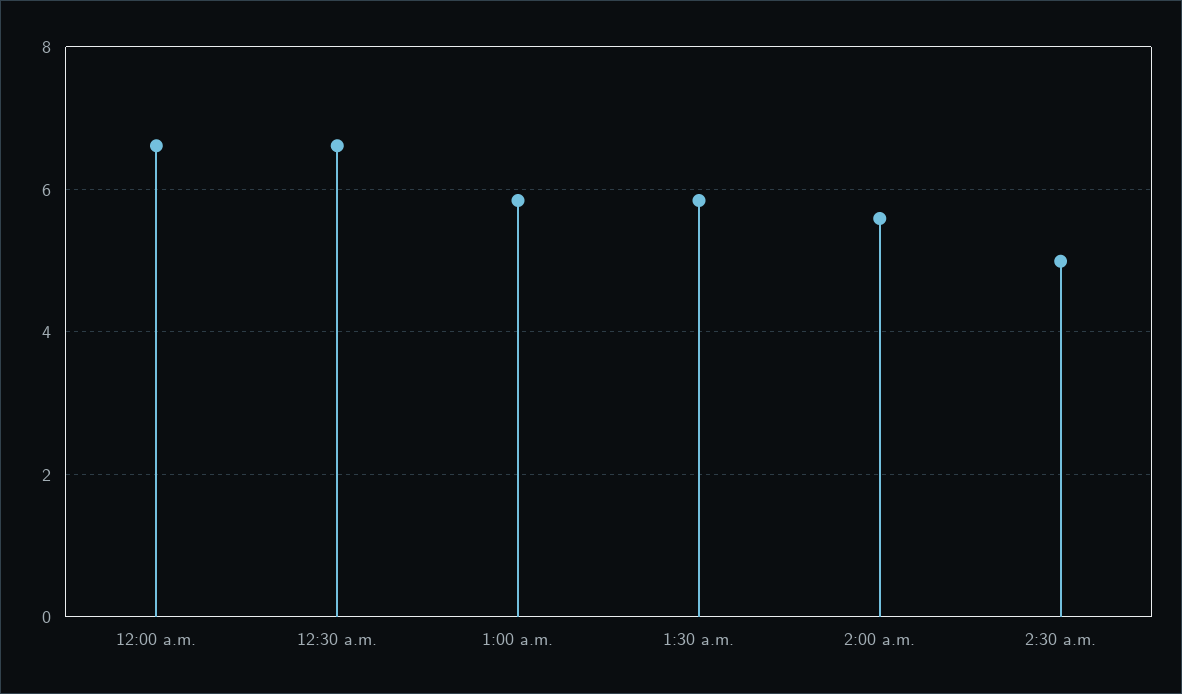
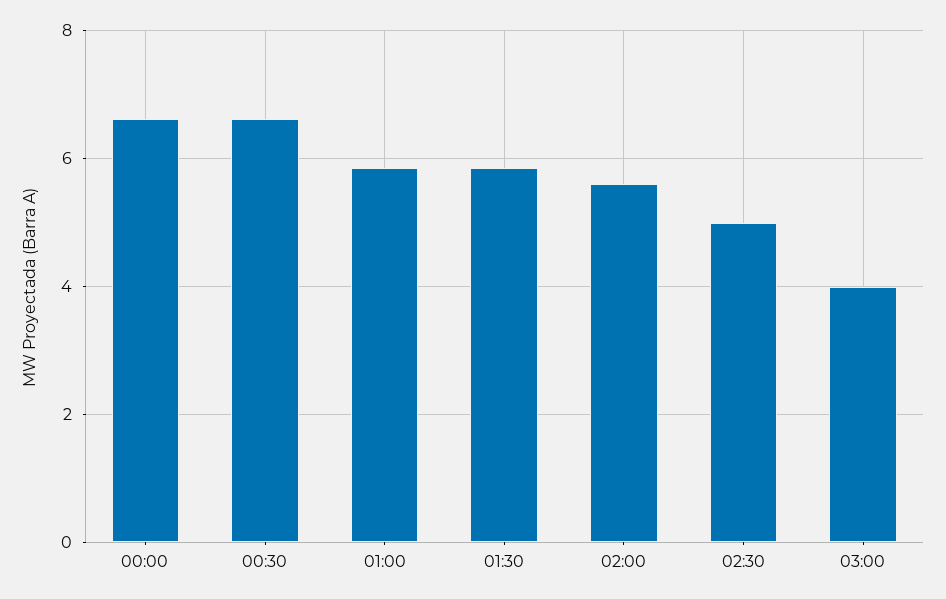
03:00: none -> 4

